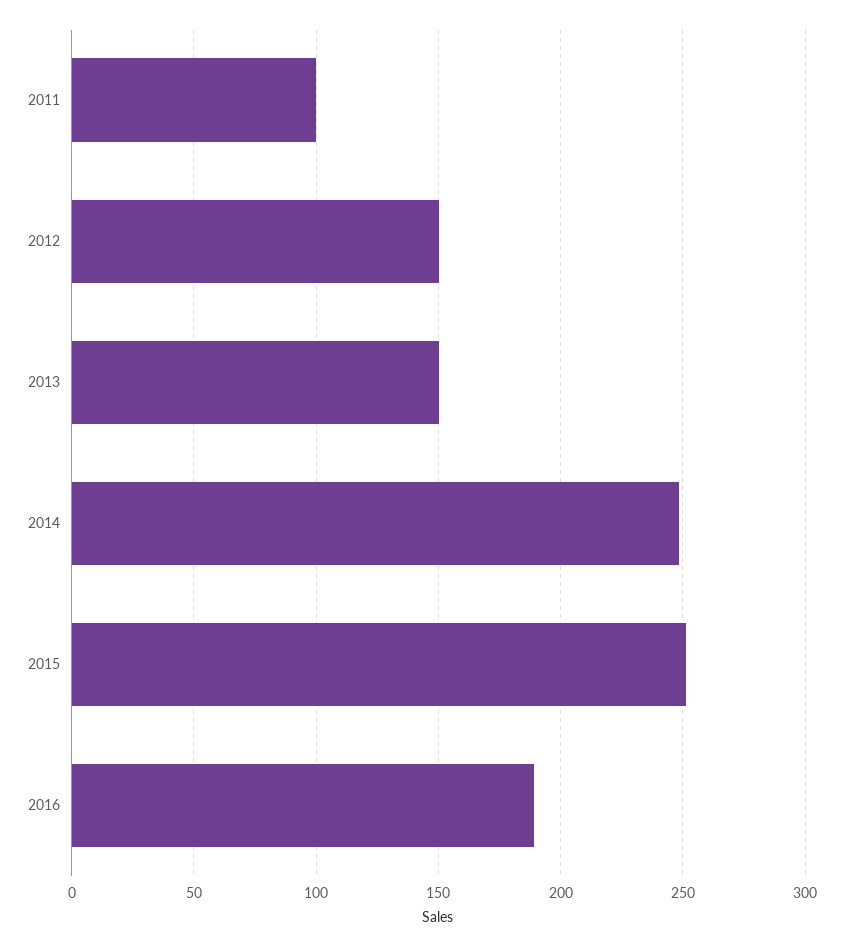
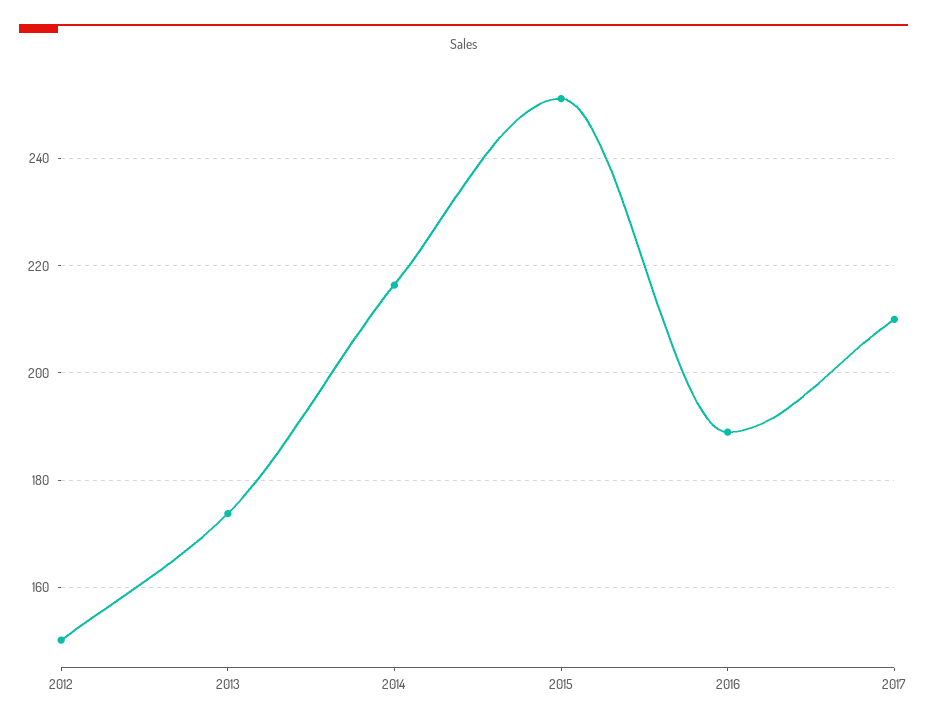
2011: 100 -> none
2013: 150 -> 174
2014: 250 -> 216
2017: none -> 210

